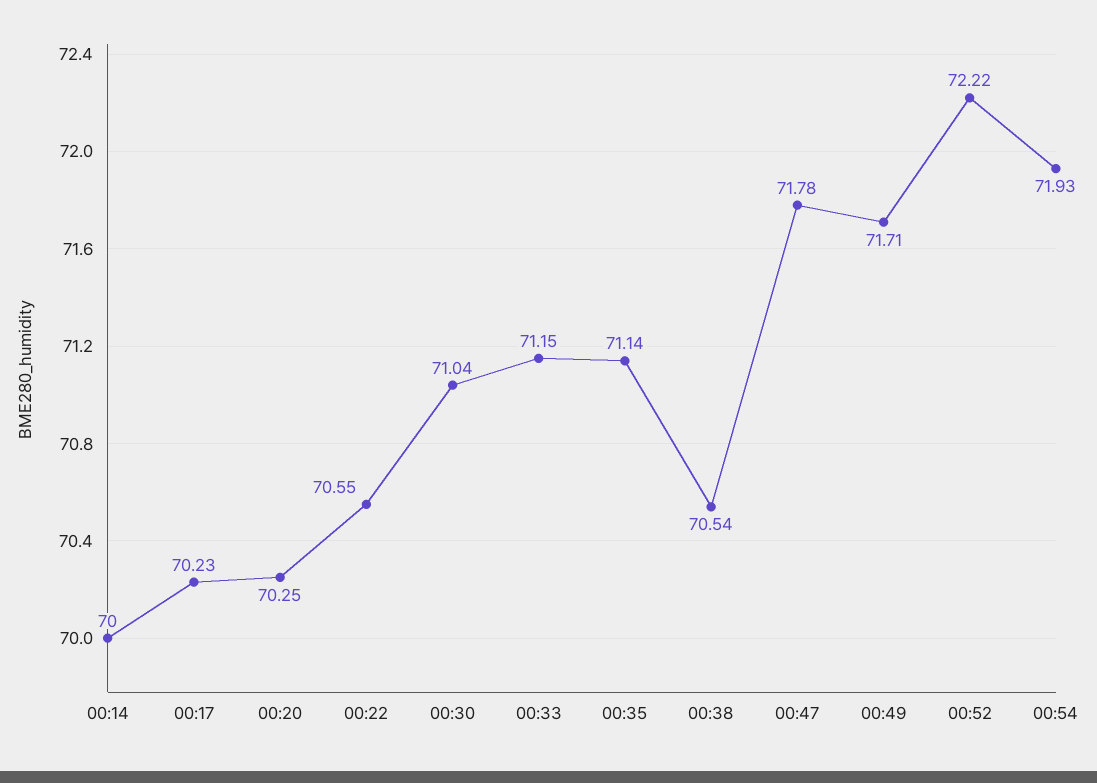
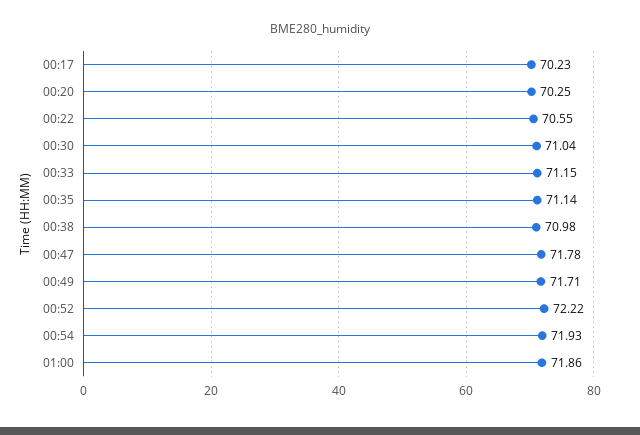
00:14: 70 -> none
00:38: 70.54 -> 70.98
01:00: none -> 71.86

